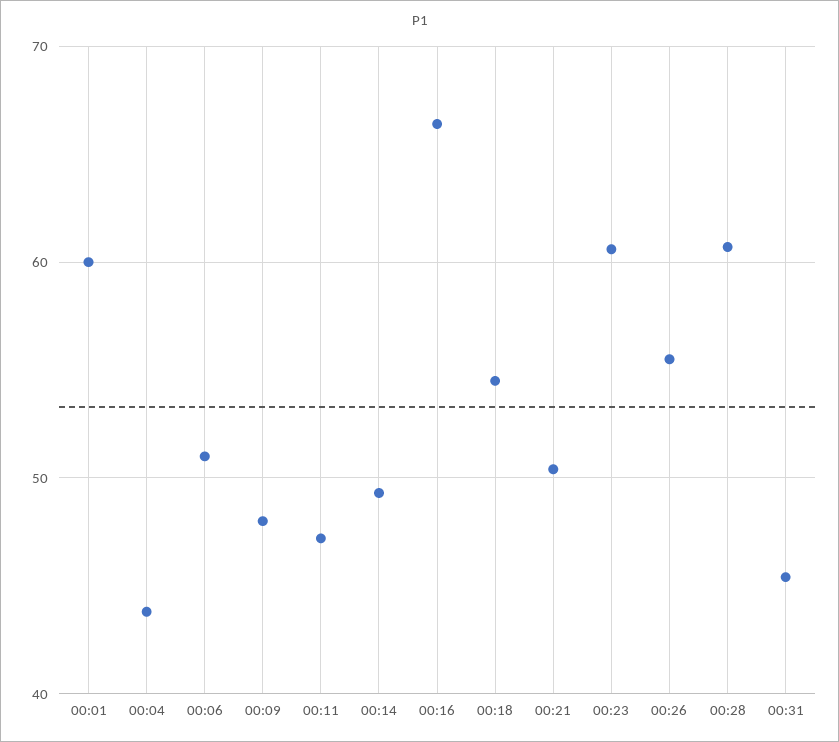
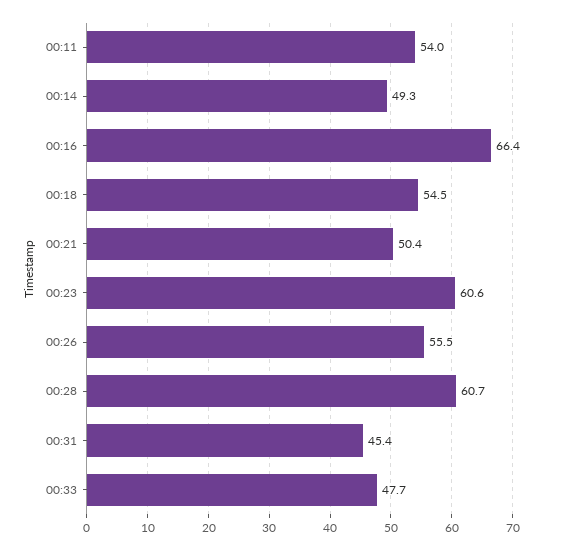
00:01: 60 -> none
00:04: 44 -> none
00:06: 51 -> none
00:09: 48 -> none
00:11: 47 -> 54
00:33: none -> 47.7

